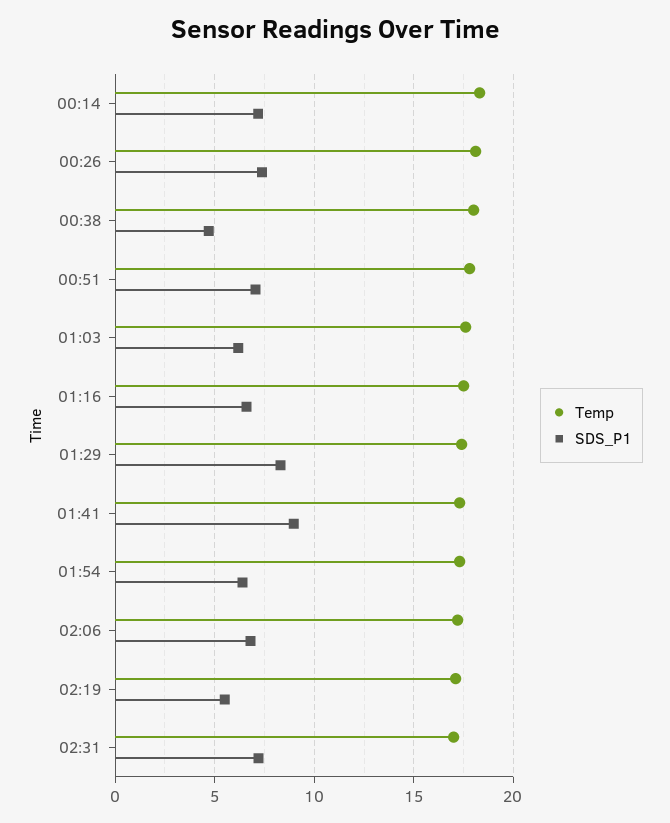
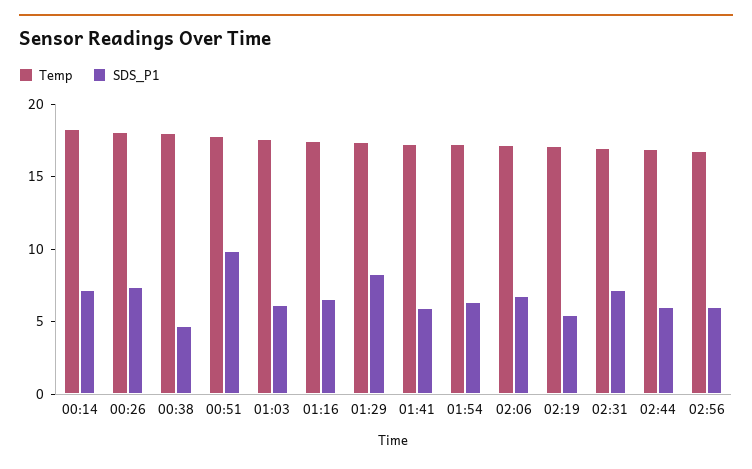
SDS_P1, 00:51: 7 -> 10
SDS_P1, 01:41: 9 -> 6
Temp, 02:44: none -> 17
SDS_P1, 02:44: none -> 6
Temp, 02:56: none -> 17
SDS_P1, 02:56: none -> 6

